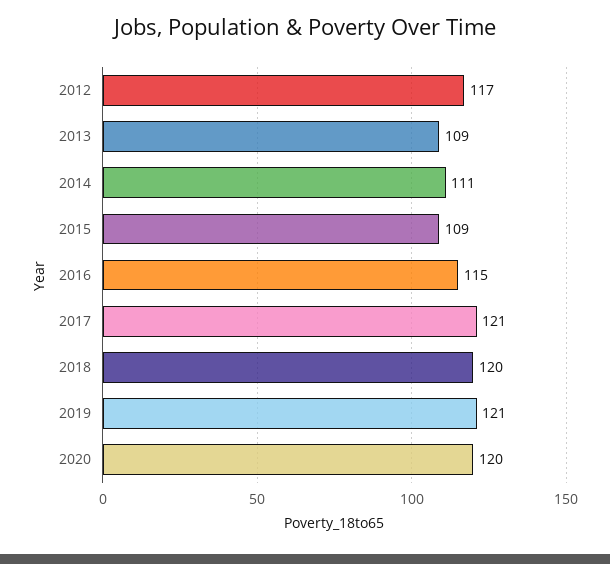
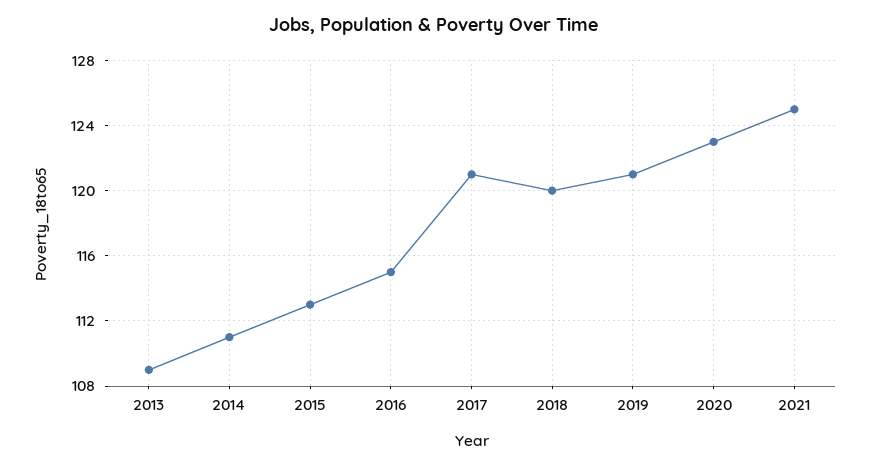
2012: 117 -> none
2015: 109 -> 113
2020: 120 -> 123
2021: none -> 125

